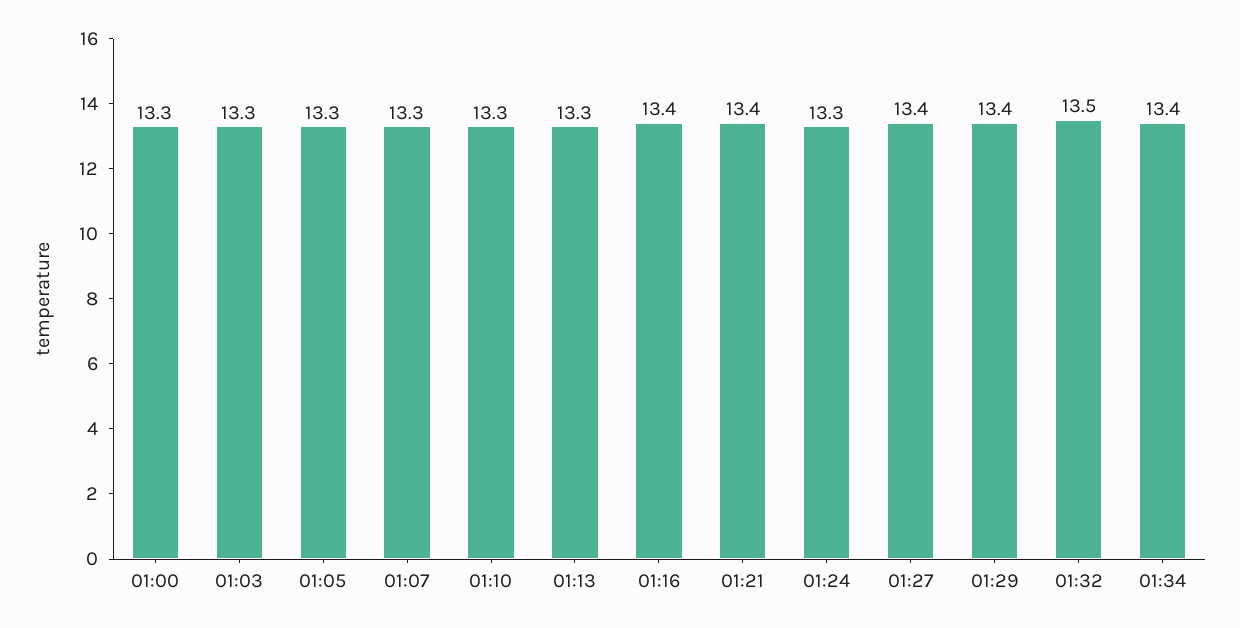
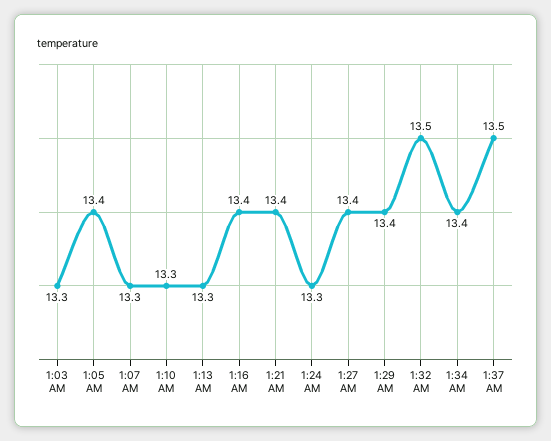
01:00: 13.3 -> none
01:05: 13.3 -> 13.4
1:37 AM: none -> 13.5

